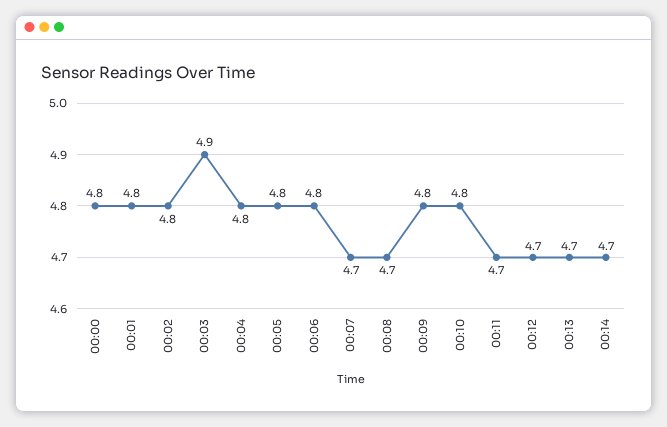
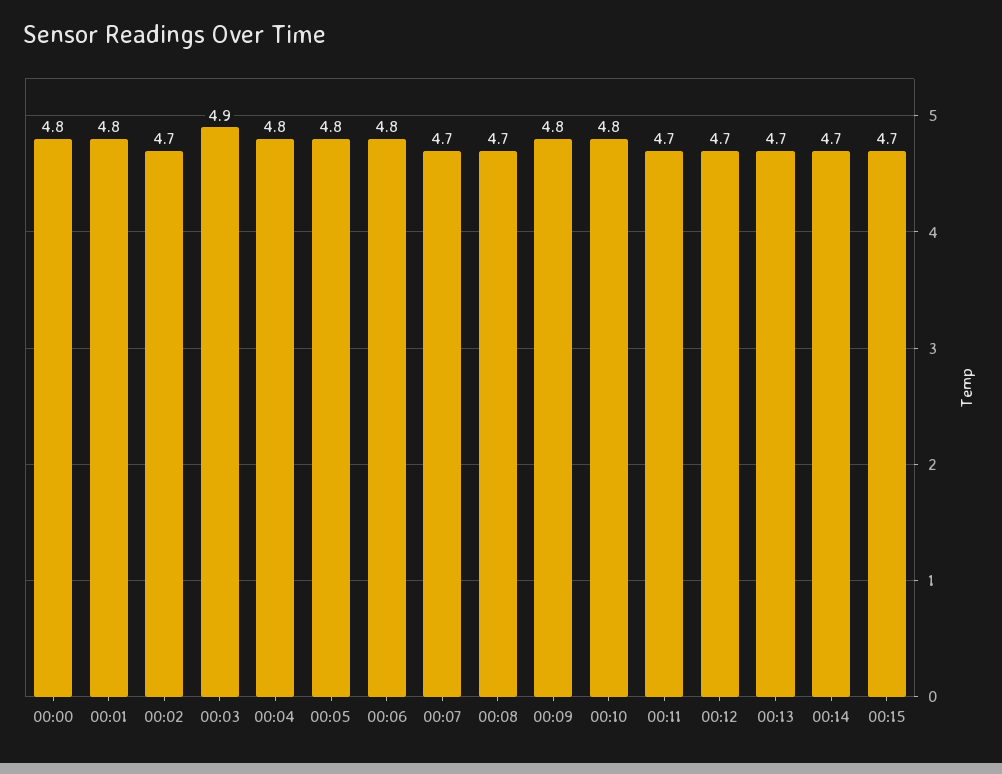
00:02: 4.8 -> 4.7
00:15: none -> 4.7

